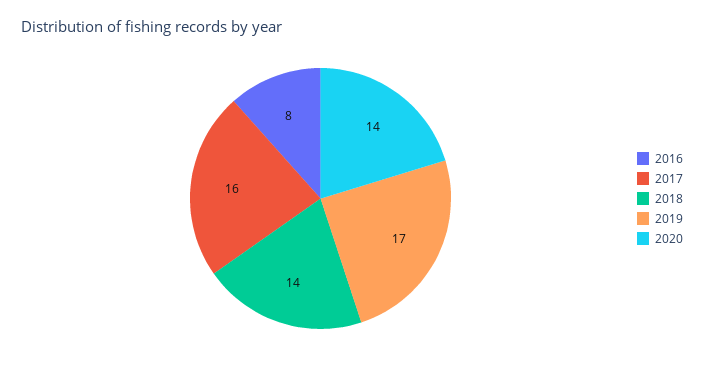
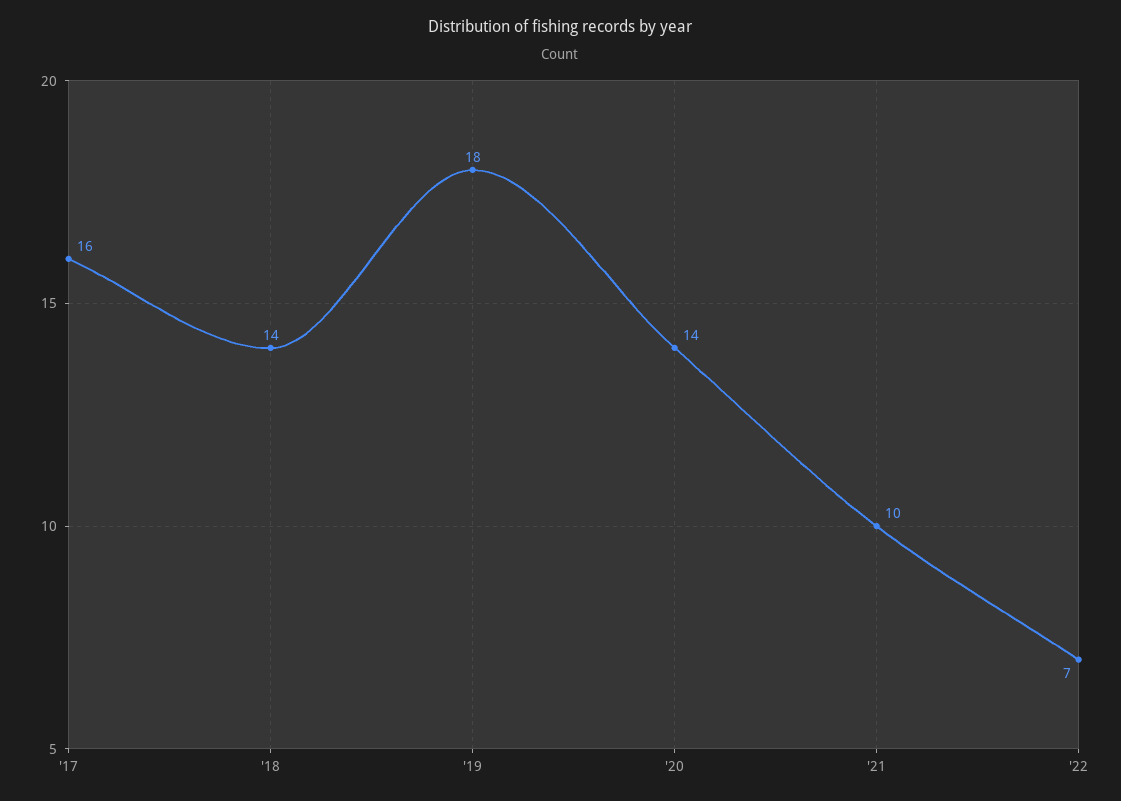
2016: 8 -> none
2019: 17 -> 18
'21: none -> 10
'22: none -> 7

